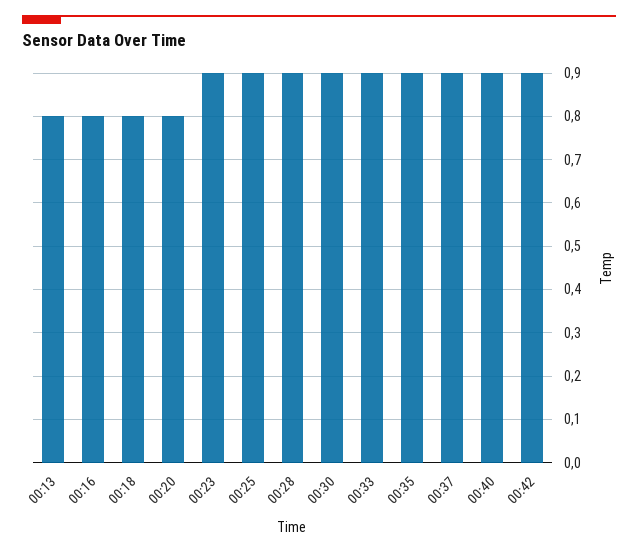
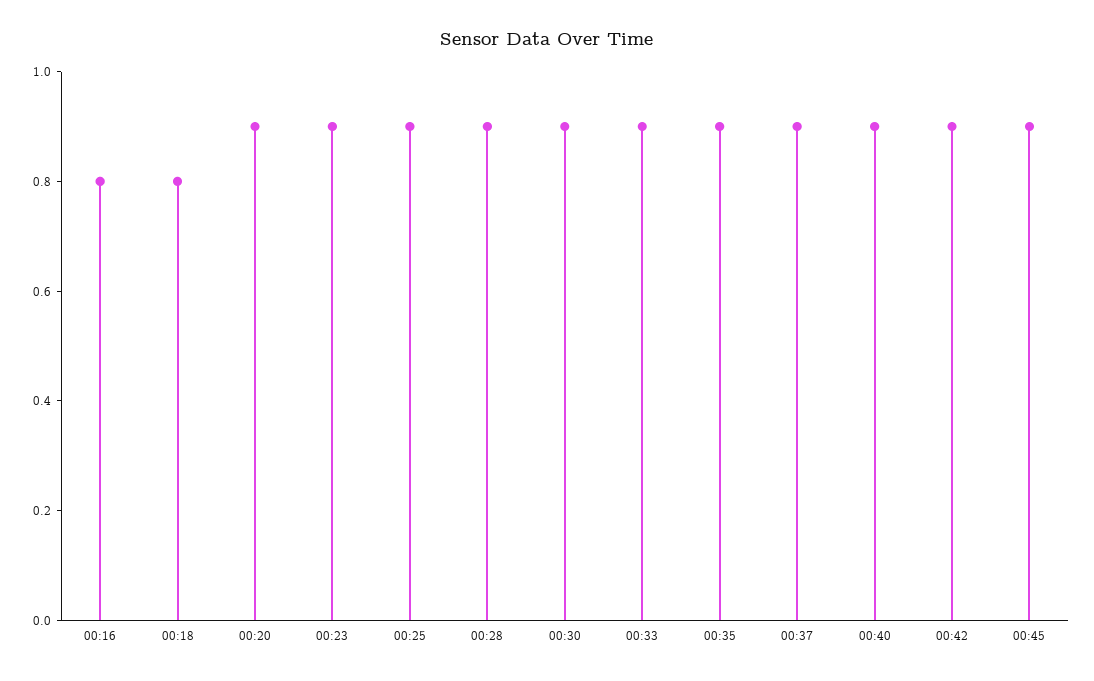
00:13: 0.8 -> none
00:20: 0.8 -> 0.9
00:45: none -> 0.9

